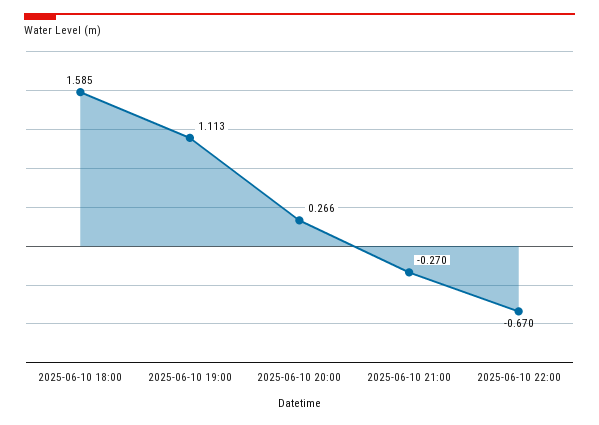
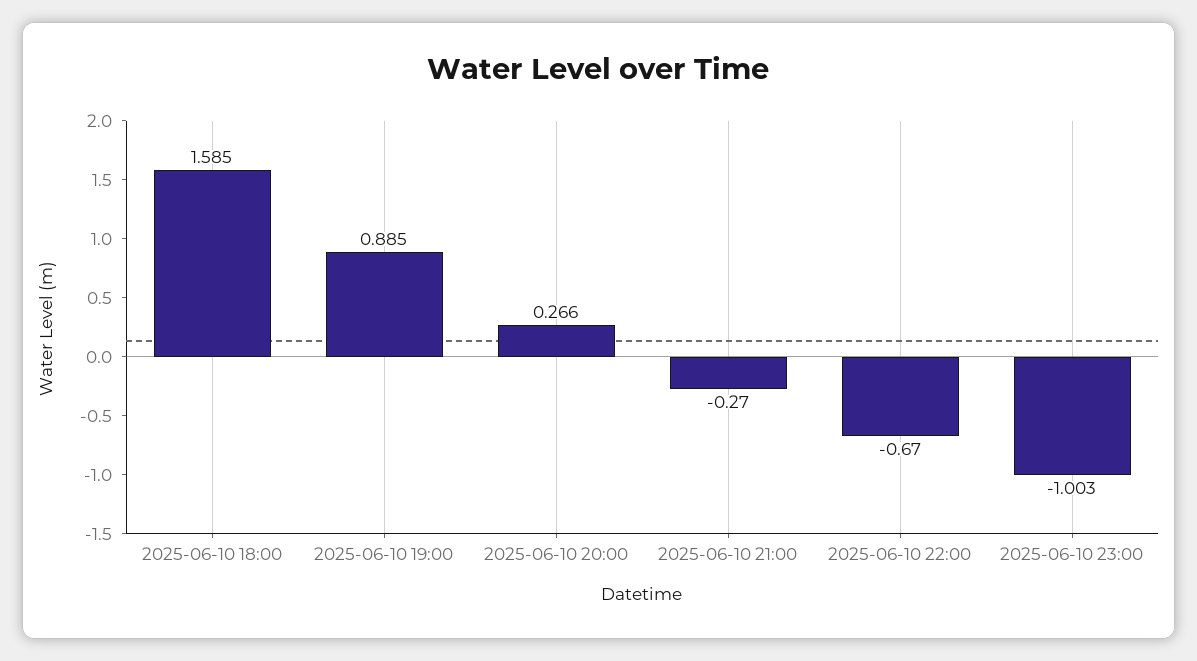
2025-06-10 19:00: 1.113 -> 0.885
2025-06-10 23:00: none -> -1.003

